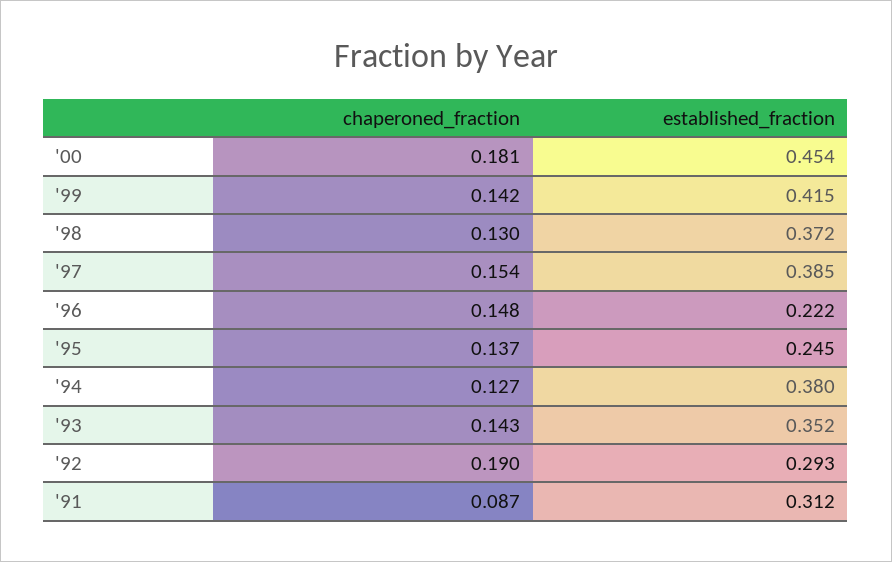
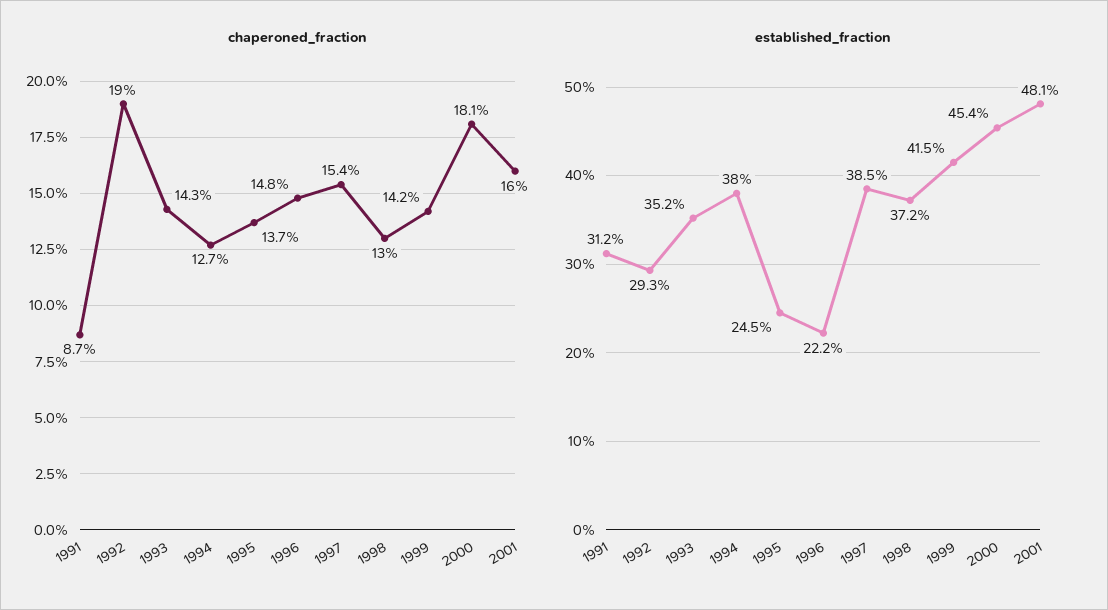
chaperoned_fraction, 2001: none -> 0.16
established_fraction, 2001: none -> 0.481

